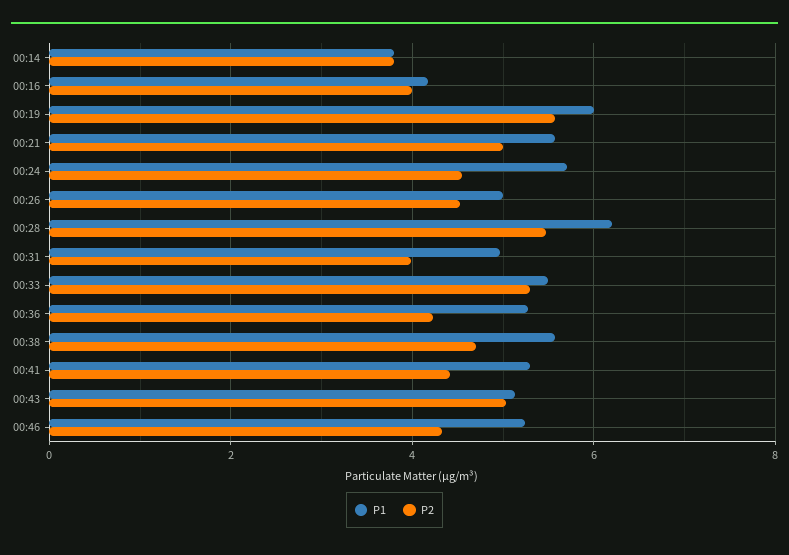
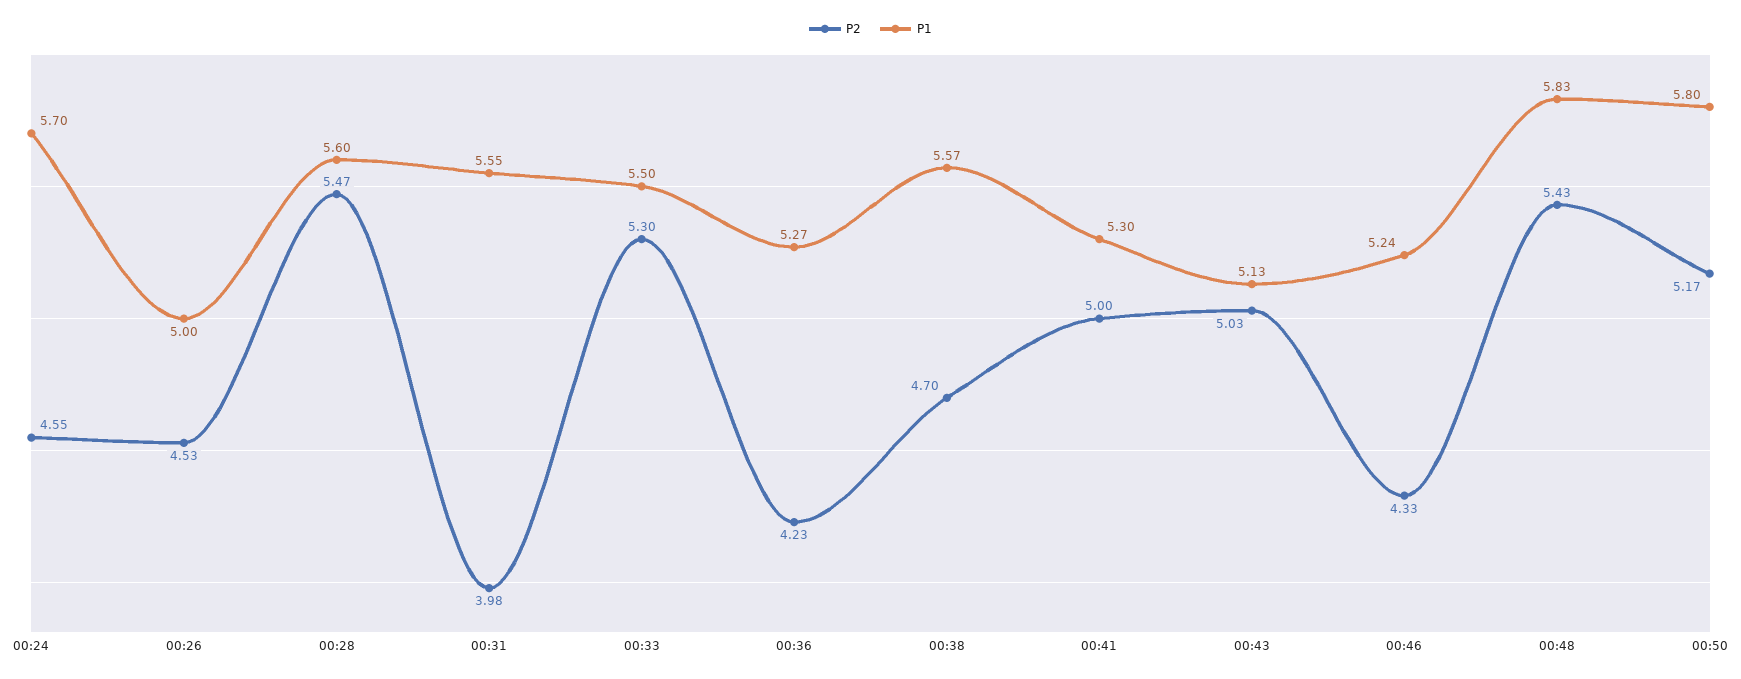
P1, 00:14: 3.8 -> none
P2, 00:14: 3.8 -> none
P1, 00:16: 4.2 -> none
P2, 00:16: 4 -> none
P1, 00:19: 6 -> none
P2, 00:19: 5.6 -> none
P1, 00:21: 5.6 -> none
P2, 00:21: 5 -> none
P1, 00:28: 6.2 -> 5.6
P1, 00:31: 5 -> 5.55
P2, 00:41: 4.4 -> 5
P2, 00:48: none -> 5.43
P1, 00:48: none -> 5.83
P2, 00:50: none -> 5.17
P1, 00:50: none -> 5.8

